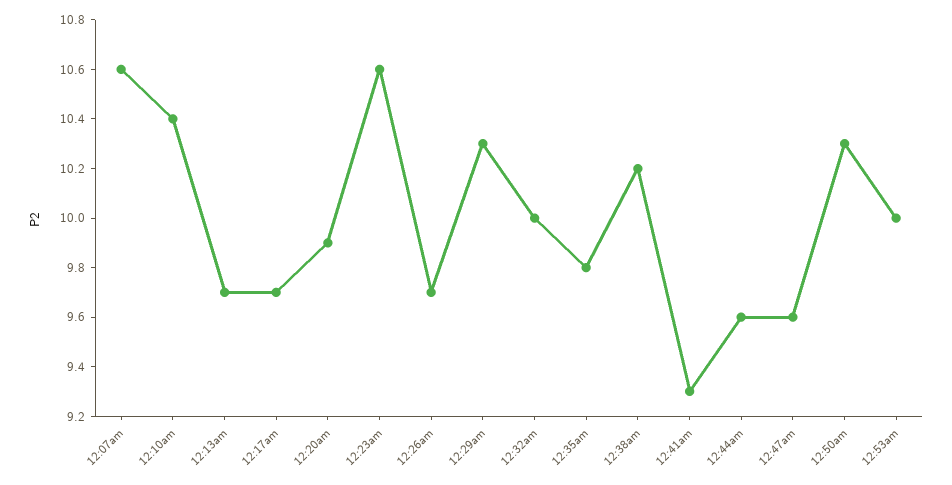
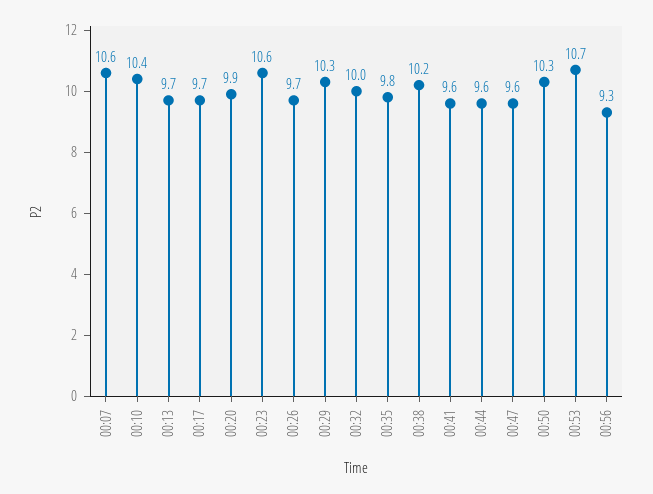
12:41am: 9.3 -> 9.6
12:53am: 10 -> 10.7
00:56: none -> 9.3

